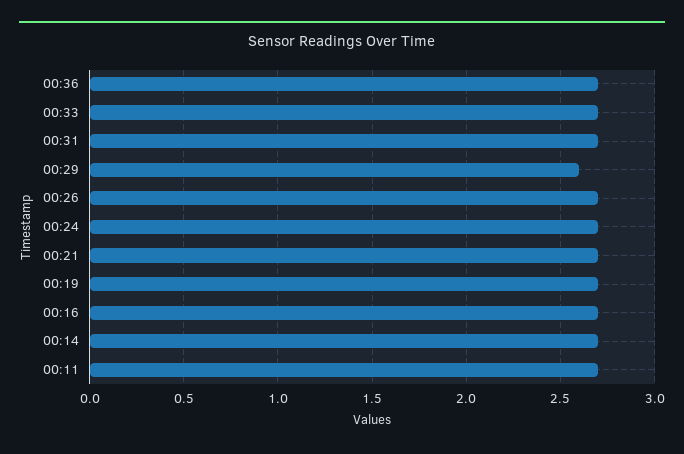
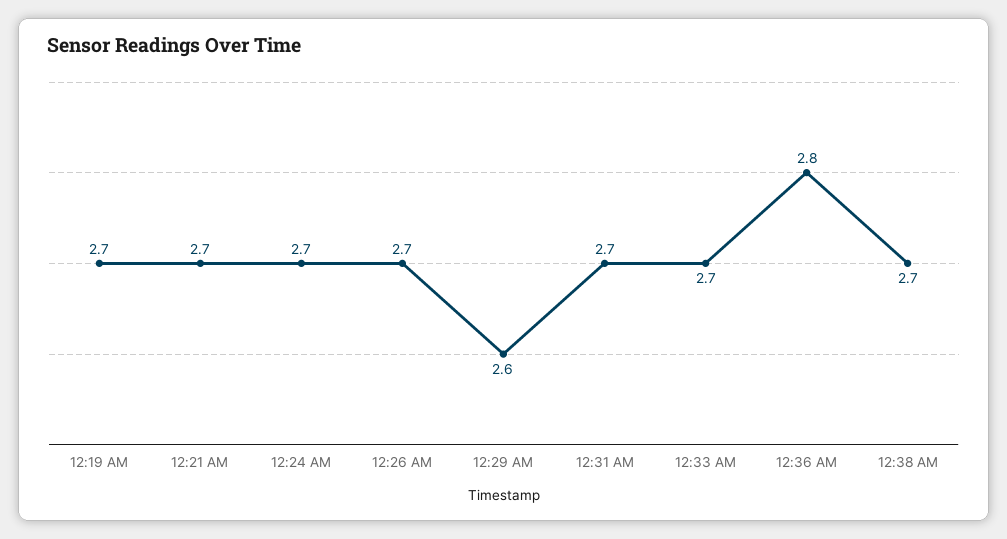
00:36: 2.7 -> 2.8
00:16: 2.7 -> none
00:14: 2.7 -> none
00:11: 2.7 -> none
12:38 AM: none -> 2.7

